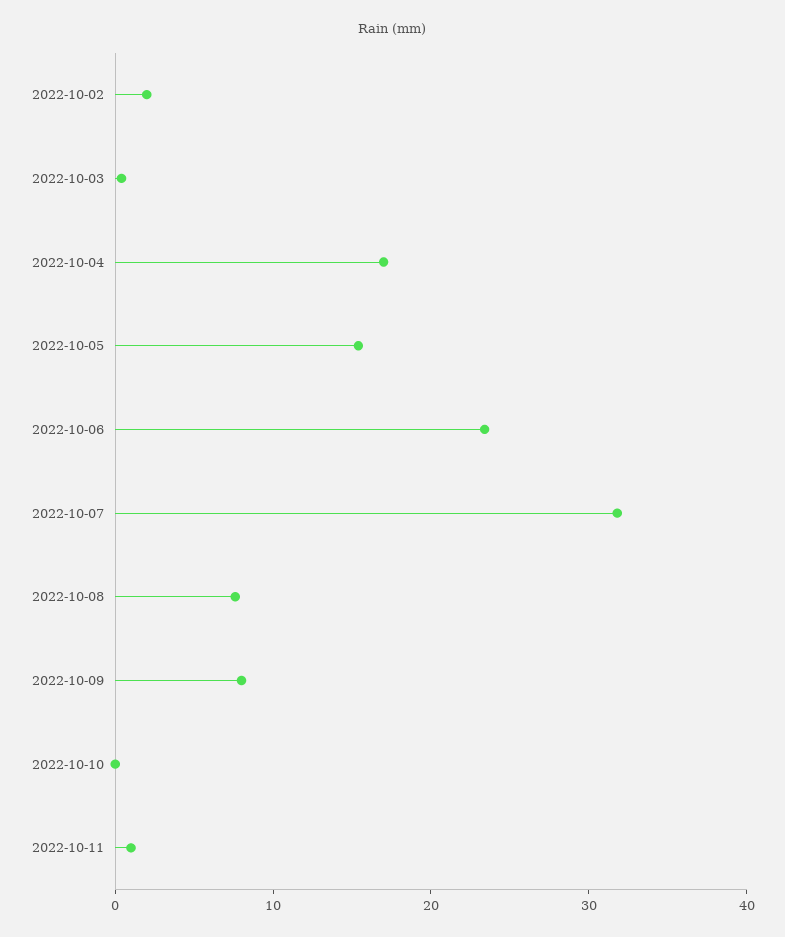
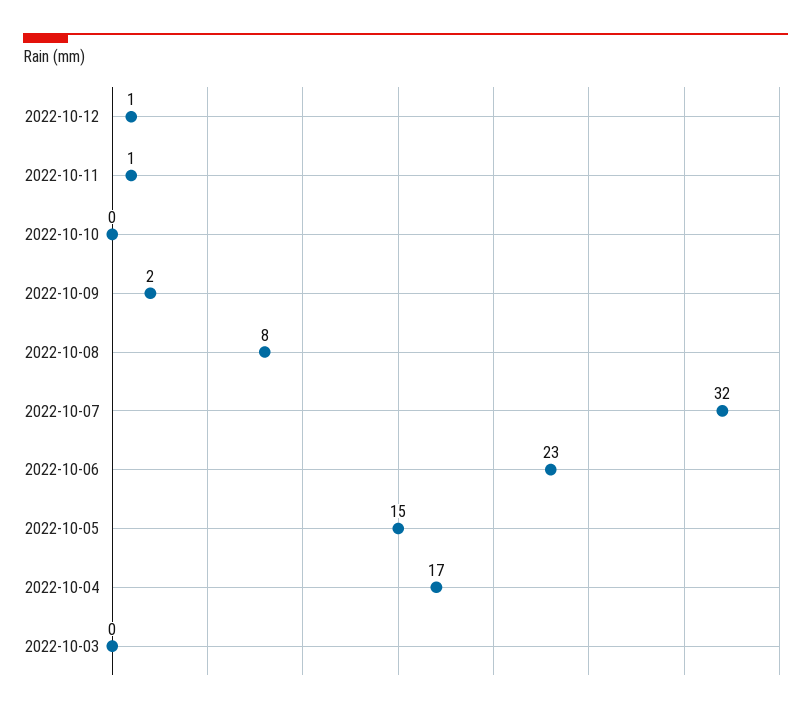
2022-10-02: 2 -> none
2022-10-09: 8 -> 2
2022-10-12: none -> 1

